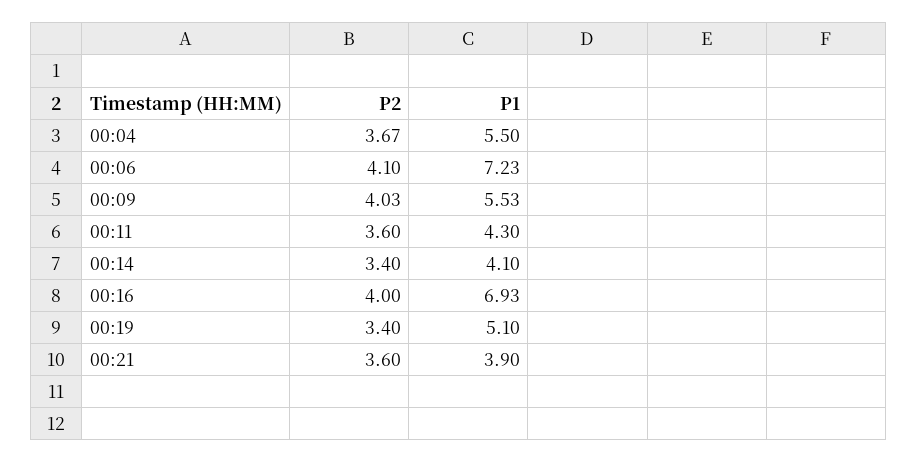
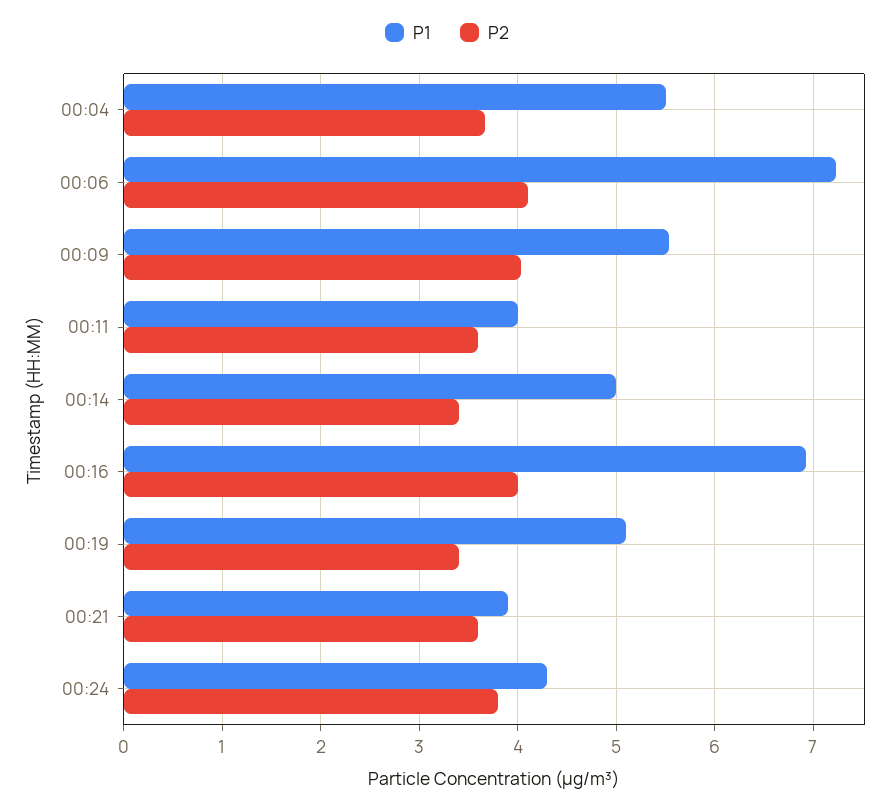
P1, 00:11: 4.3 -> 4
P1, 00:14: 4.1 -> 5
P1, 00:24: none -> 4.3
P2, 00:24: none -> 3.8

